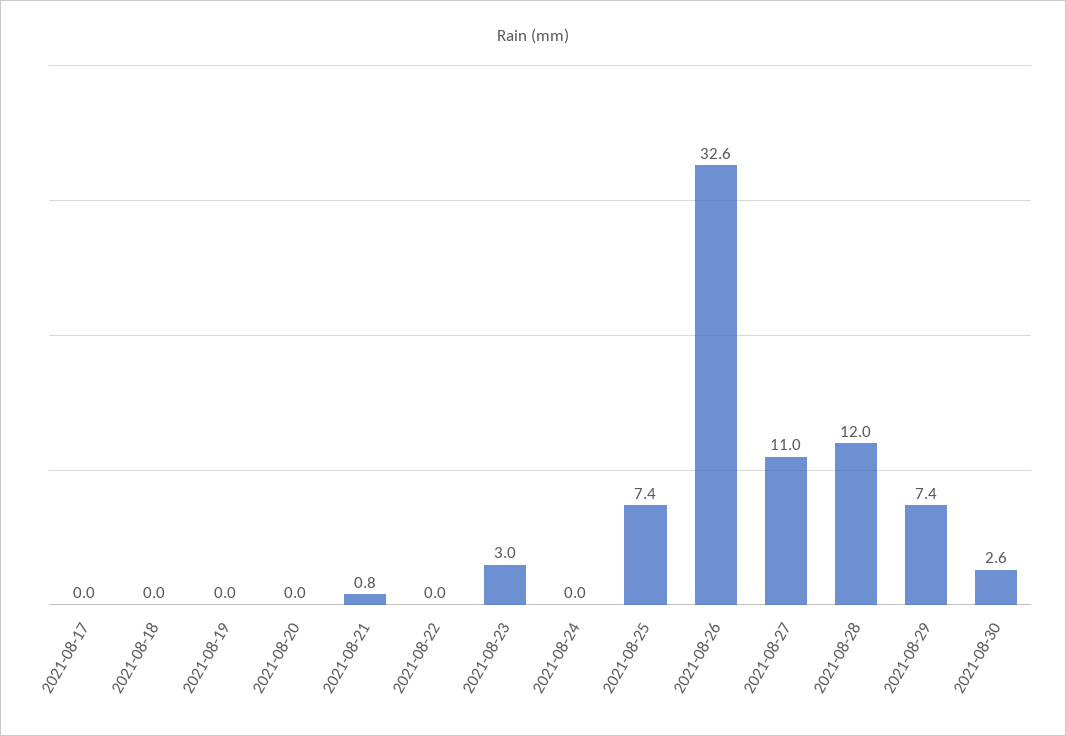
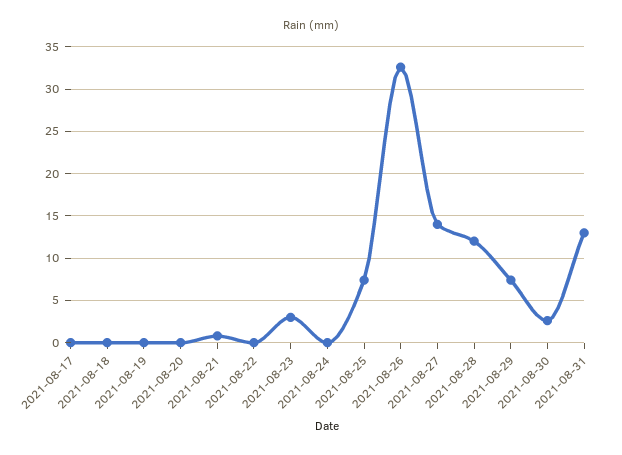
2021-08-27: 11 -> 14
2021-08-31: none -> 13

